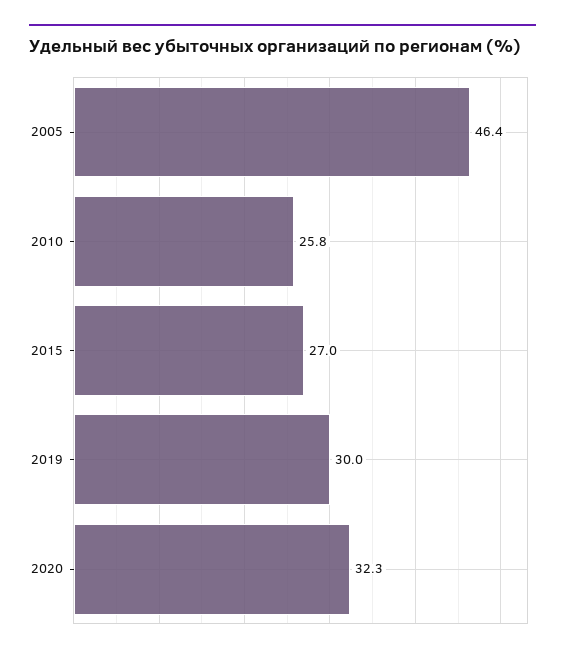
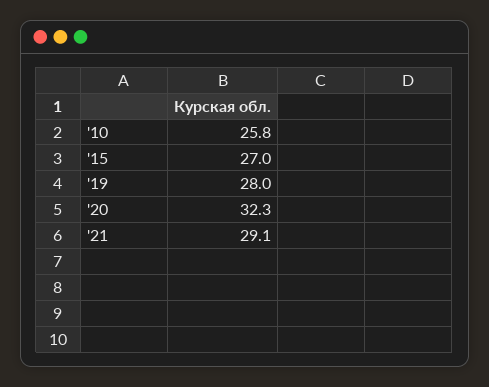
2005: 46.4 -> none
2019: 30 -> 28
'21: none -> 29.1

